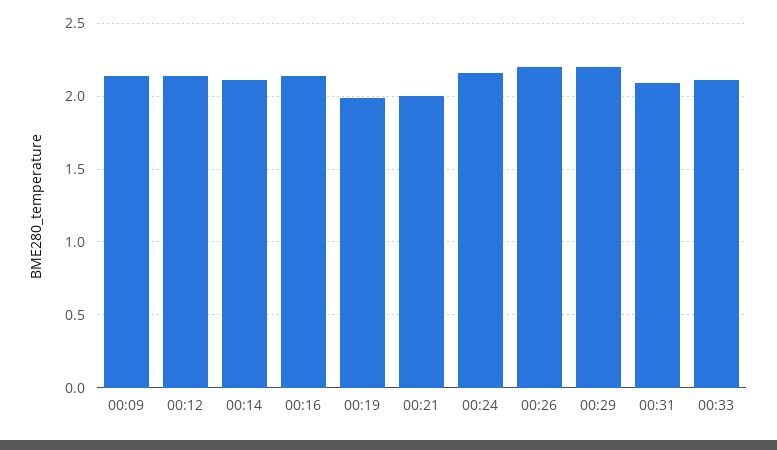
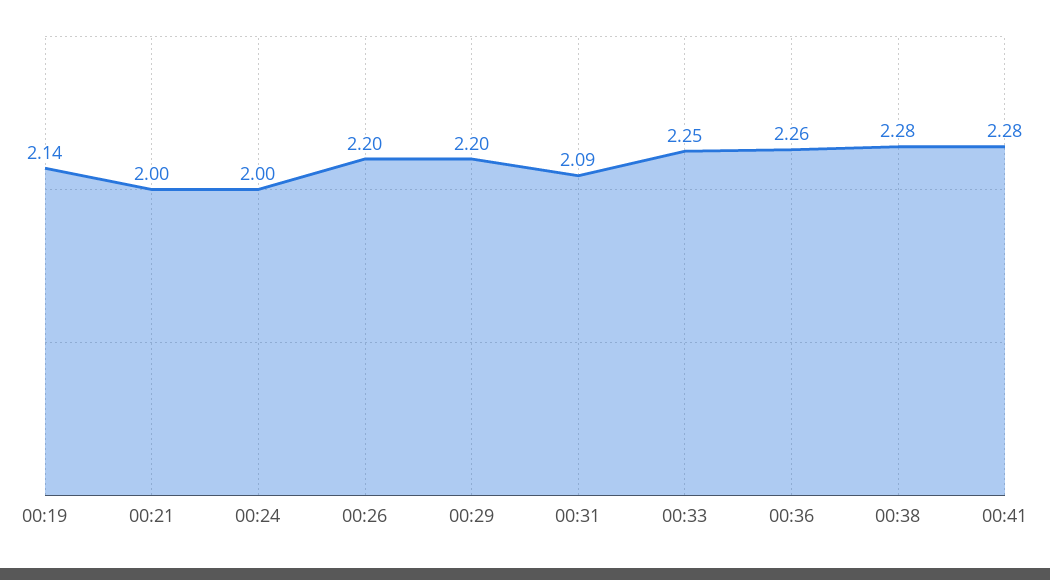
00:09: 2.15 -> none
00:12: 2.15 -> none
00:14: 2.1 -> none
00:16: 2.15 -> none
00:19: 2 -> 2.14
00:24: 2.15 -> 2
00:33: 2.1 -> 2.25
00:36: none -> 2.26
00:38: none -> 2.28
00:41: none -> 2.28

